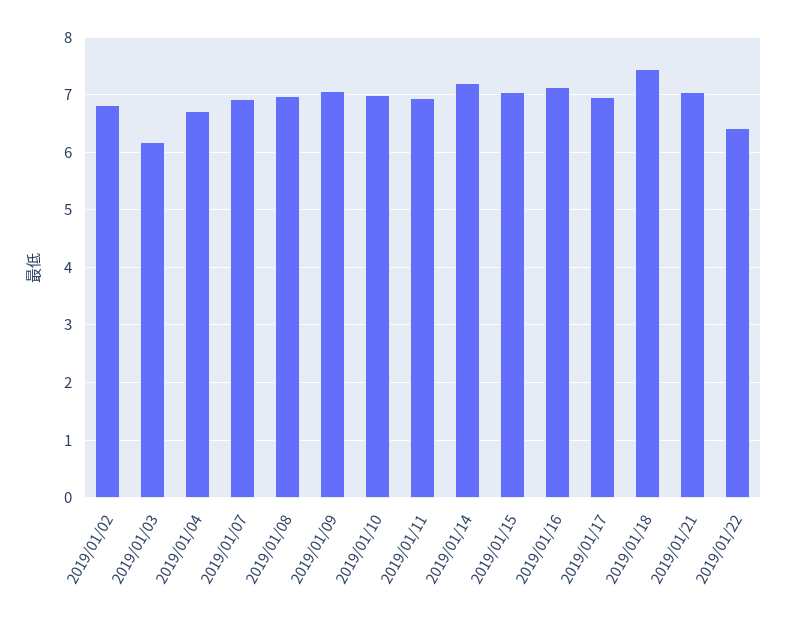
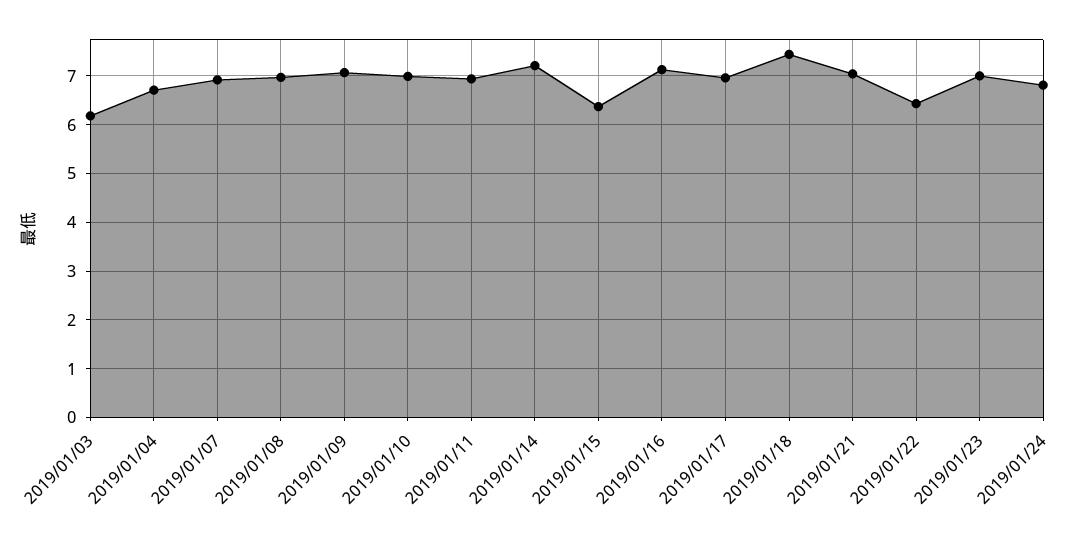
2019/01/02: 6.8 -> none
2019/01/15: 7 -> 6.4
2019/01/23: none -> 7
2019/01/24: none -> 6.8

